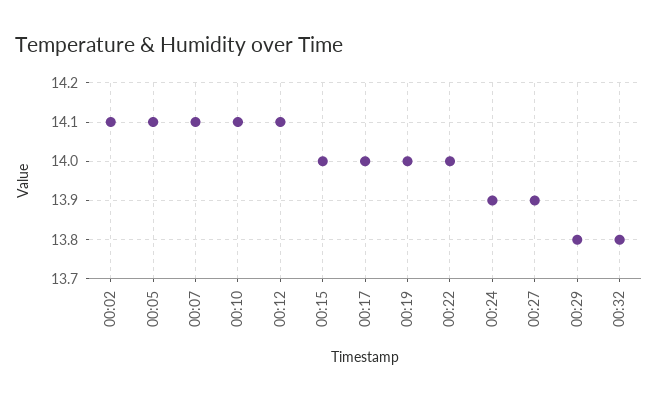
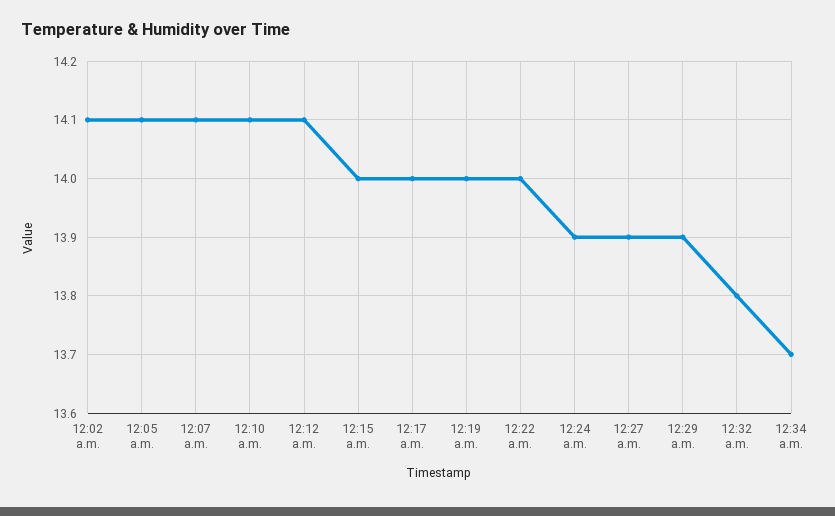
00:29: 13.8 -> 13.9
12:34 a.m.: none -> 13.7

